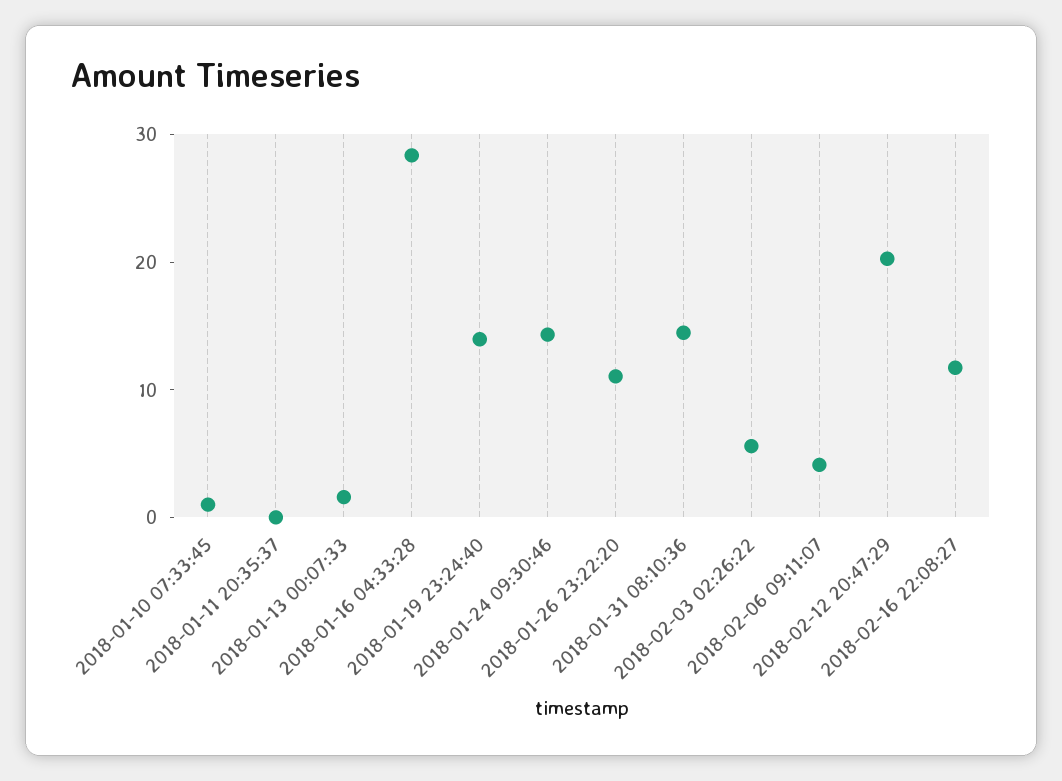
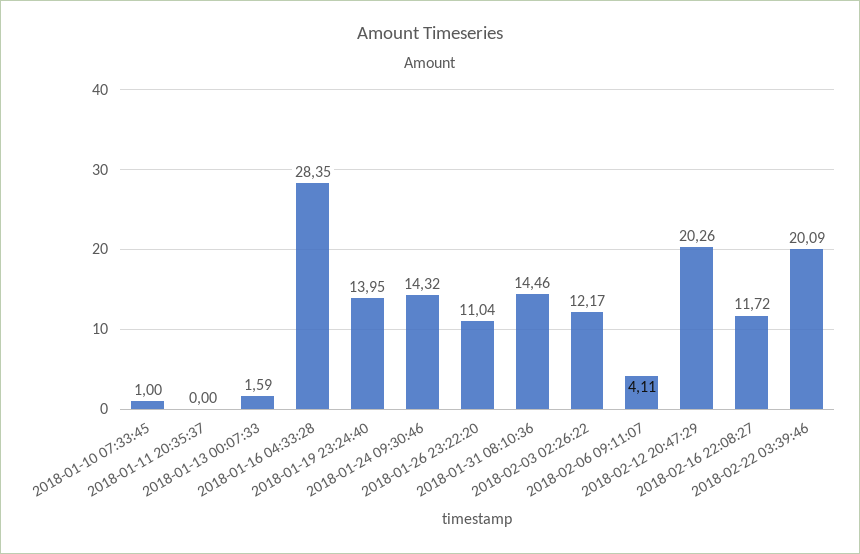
2018-02-03 02:26:22: 6 -> 12.17
2018-02-22 03:39:46: none -> 20.09

